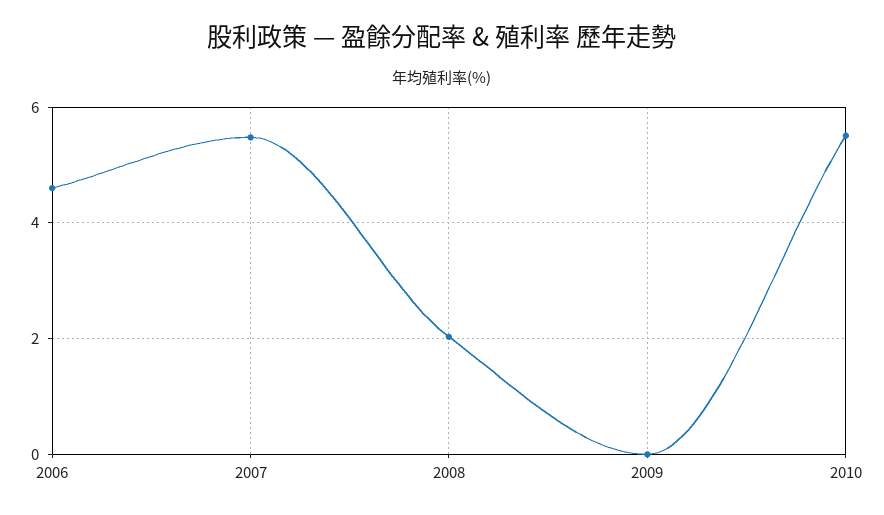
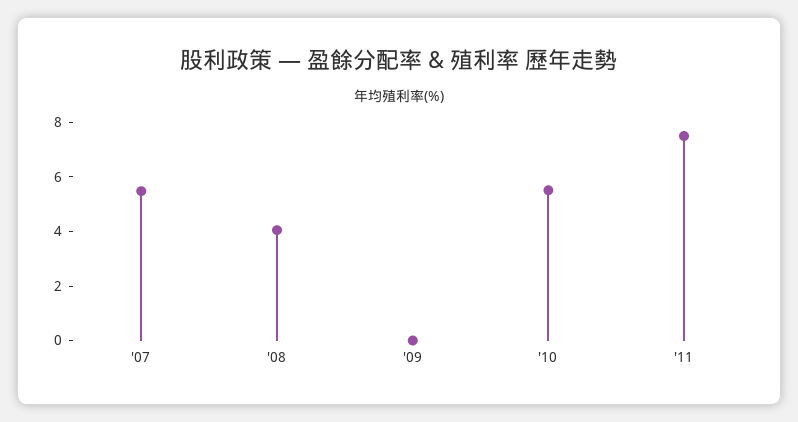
2006: 4.6 -> none
2008: 2 -> 4
'11: none -> 7.5

